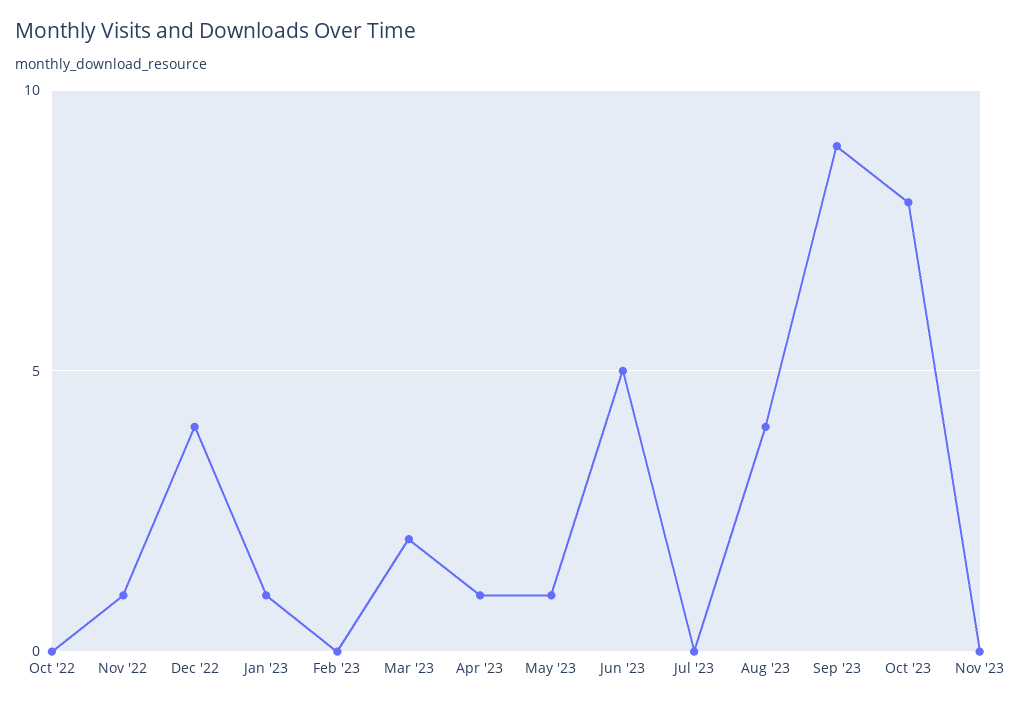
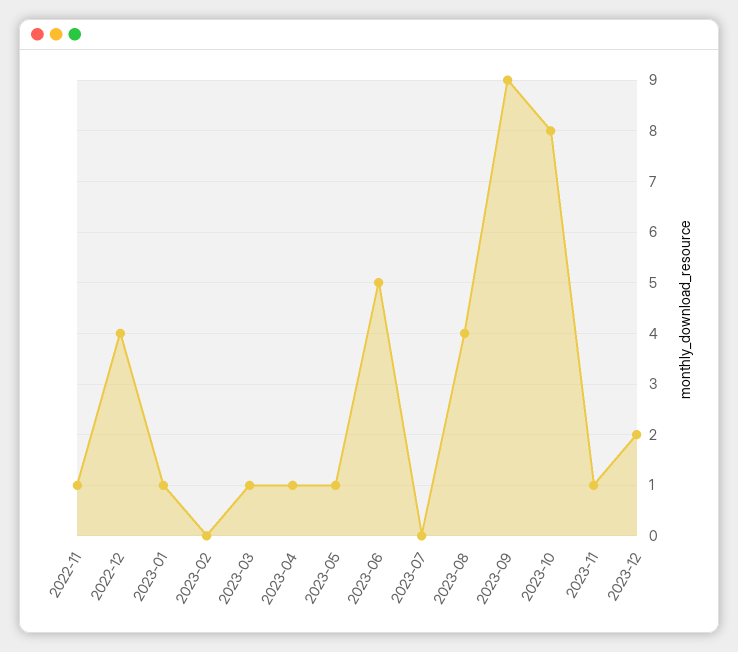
Oct '22: 0 -> none
Mar '23: 2 -> 1
Nov '23: 0 -> 1
2023-12: none -> 2

